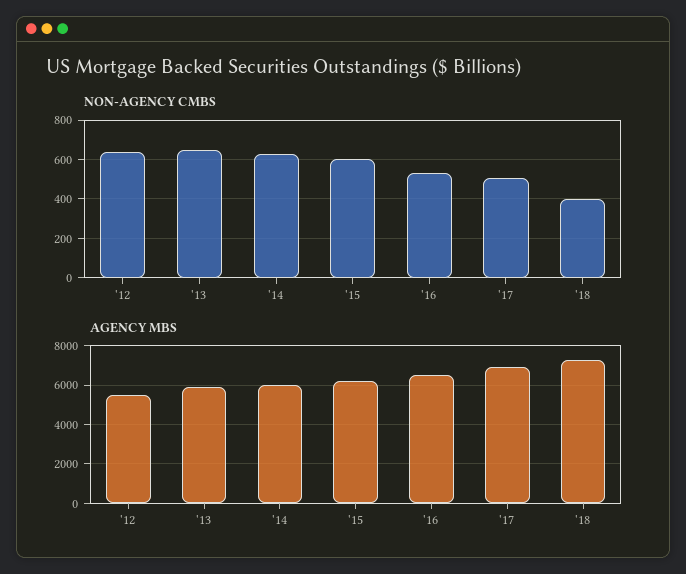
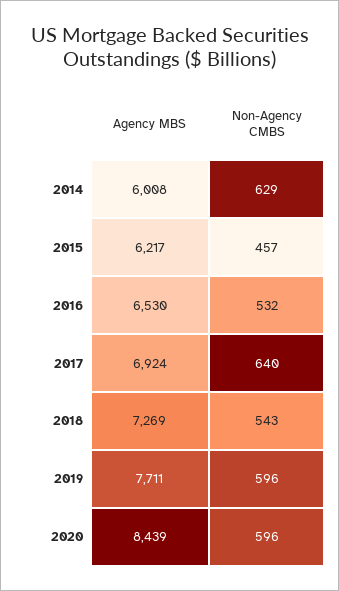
NON-AGENCY CMBS, '12: 650 -> none
NON-AGENCY CMBS, '13: 650 -> none
NON-AGENCY CMBS, '15: 600 -> 457
NON-AGENCY CMBS, '17: 500 -> 640
NON-AGENCY CMBS, '18: 400 -> 543
AGENCY MBS, '12: 5500 -> none
AGENCY MBS, '13: 6000 -> none
AGENCY MBS, 2019: none -> 7711
NON-AGENCY CMBS, 2019: none -> 596
AGENCY MBS, 2020: none -> 8439
NON-AGENCY CMBS, 2020: none -> 596

